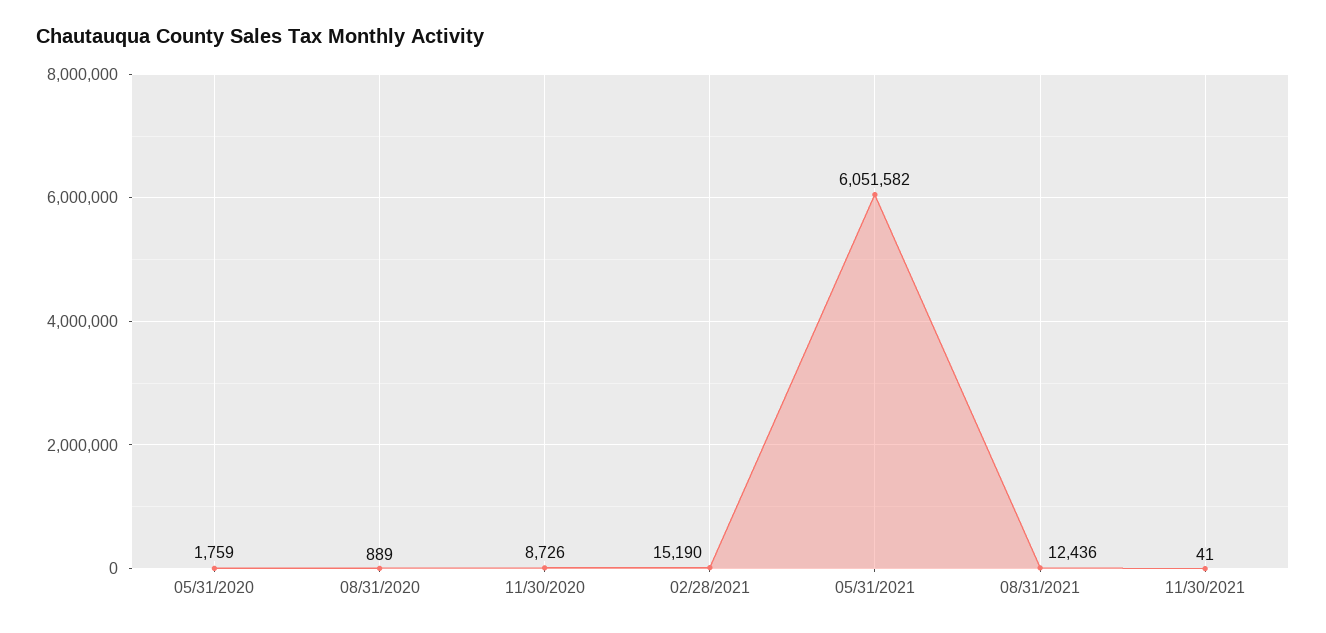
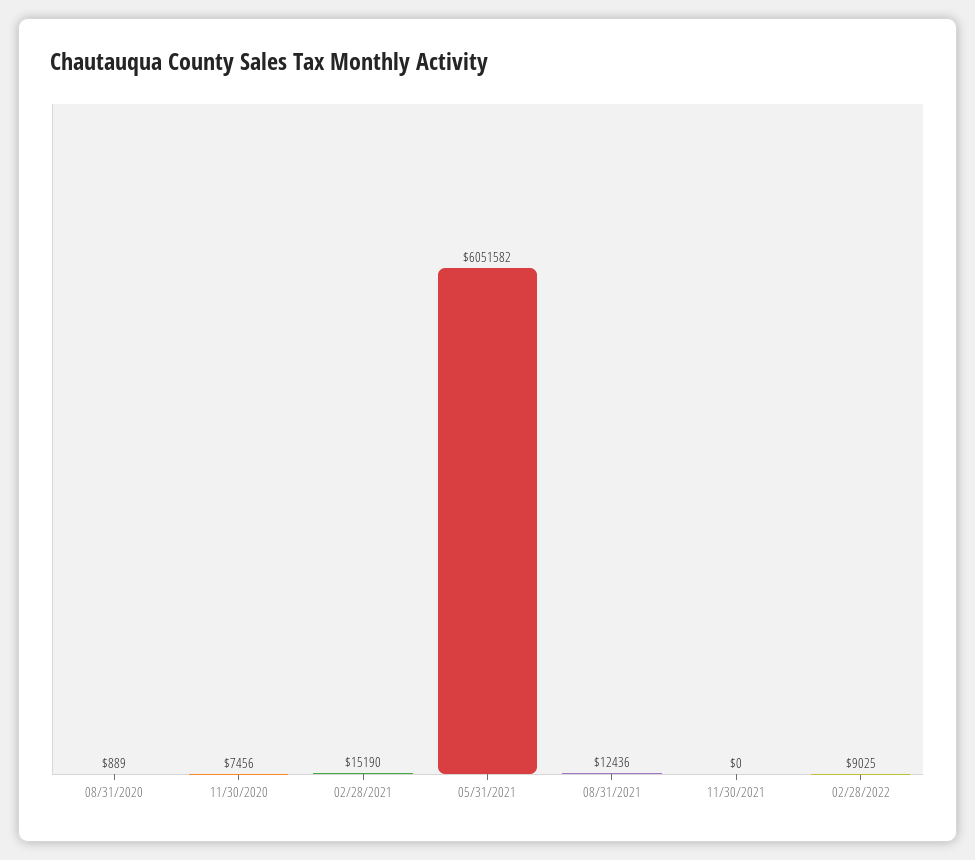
05/31/2020: 1759 -> none
11/30/2020: 8726 -> 7456
11/30/2021: 41 -> 0
02/28/2022: none -> 9025

